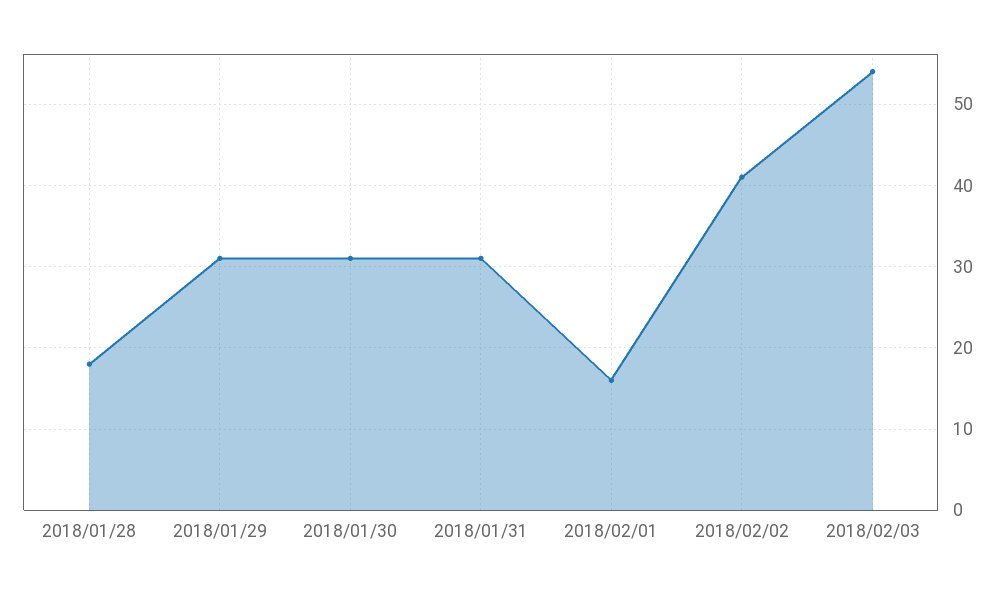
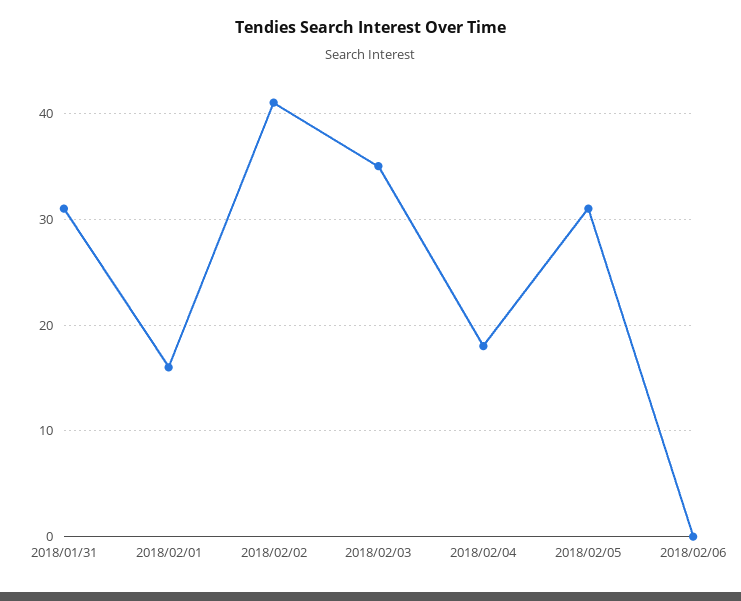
2018/01/28: 18 -> none
2018/01/29: 31 -> none
2018/01/30: 31 -> none
2018/02/03: 54 -> 35
2018/02/04: none -> 18
2018/02/05: none -> 31
2018/02/06: none -> 0

